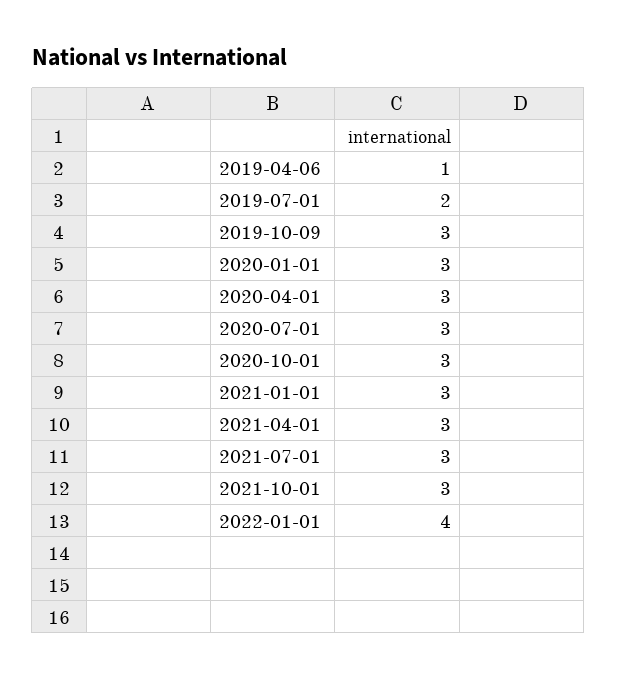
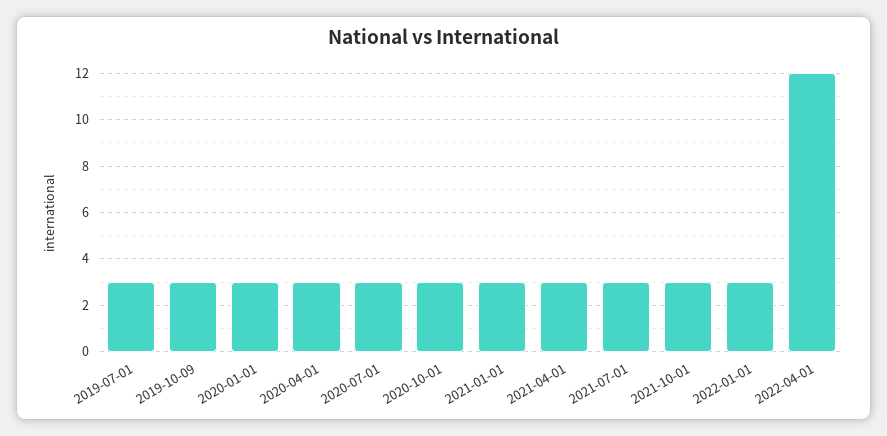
2019-04-06: 1 -> none
2019-07-01: 2 -> 3
2022-01-01: 4 -> 3
2022-04-01: none -> 12

